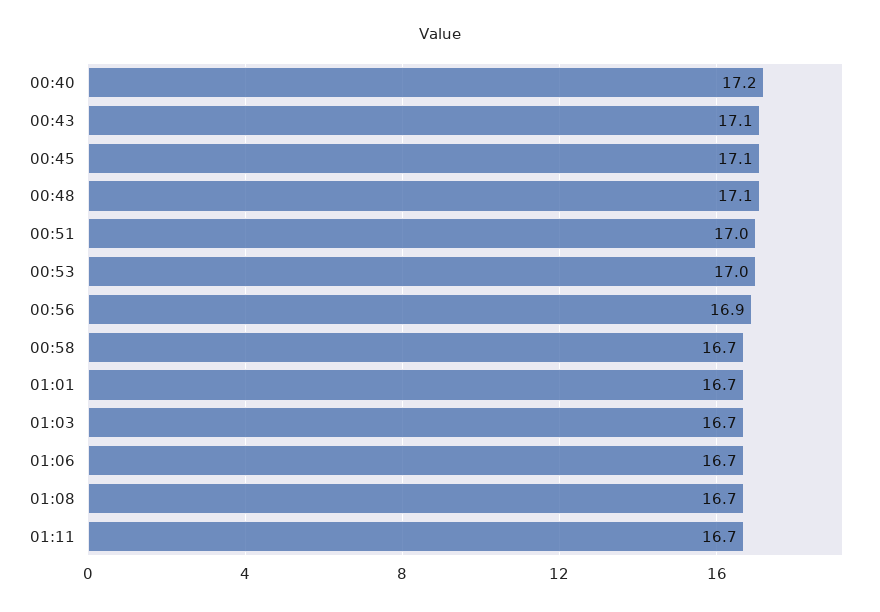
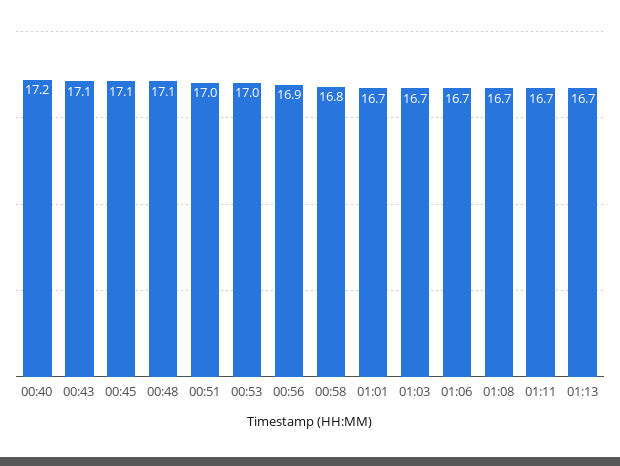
00:58: 16.7 -> 16.8
01:13: none -> 16.7

